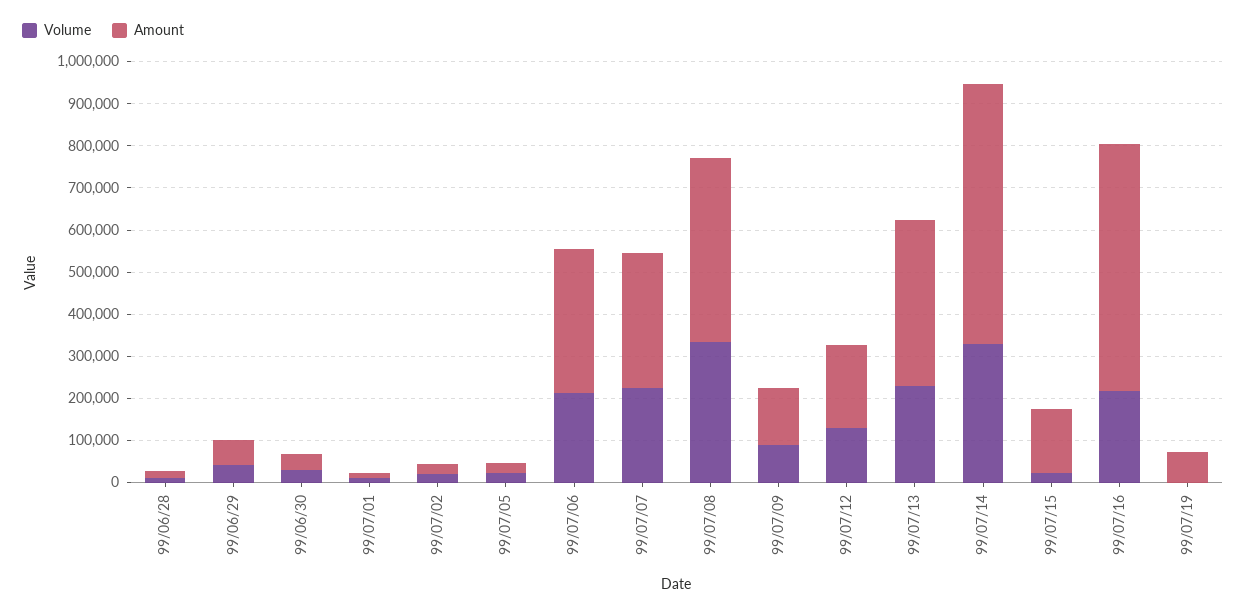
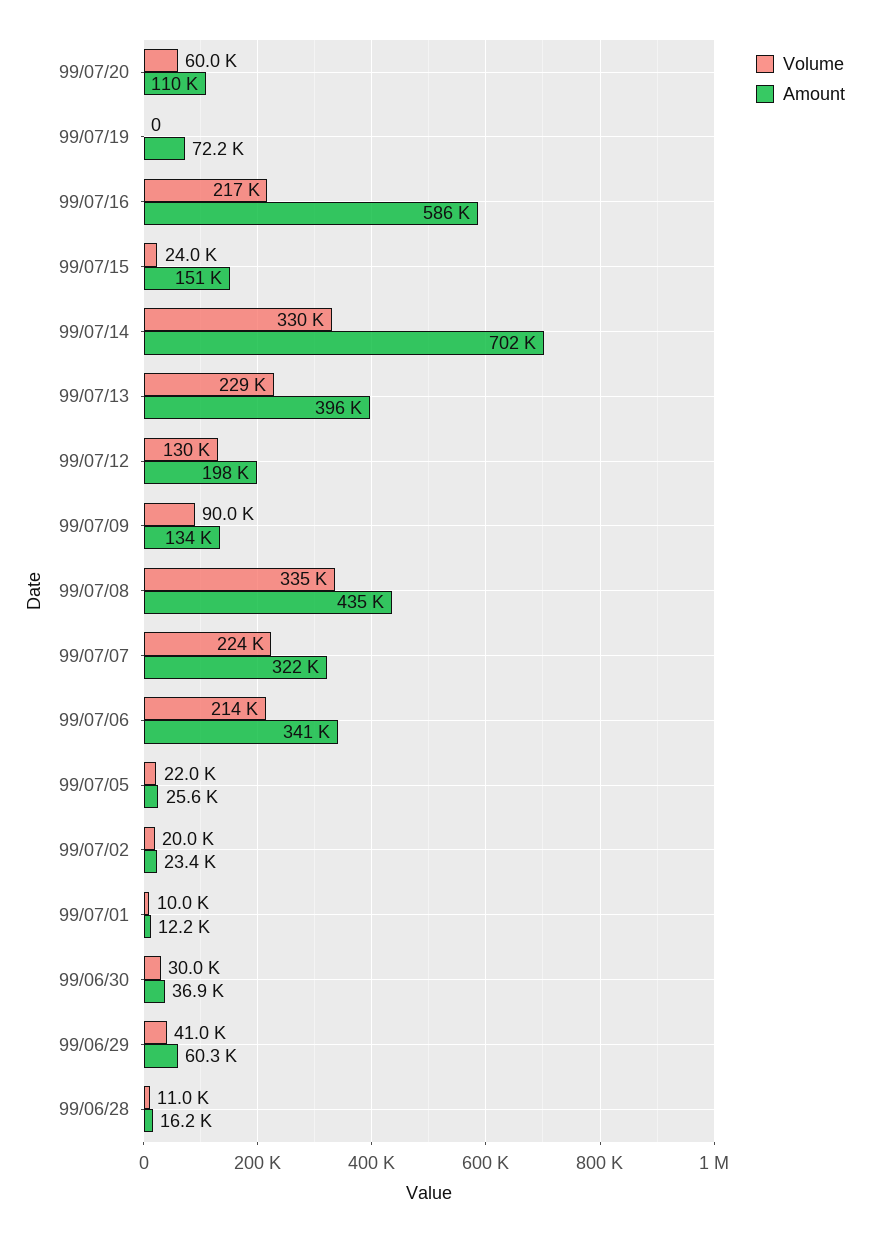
Amount, 99/07/14: 620000 -> 702000
Volume, 99/07/20: none -> 60000
Amount, 99/07/20: none -> 110000

